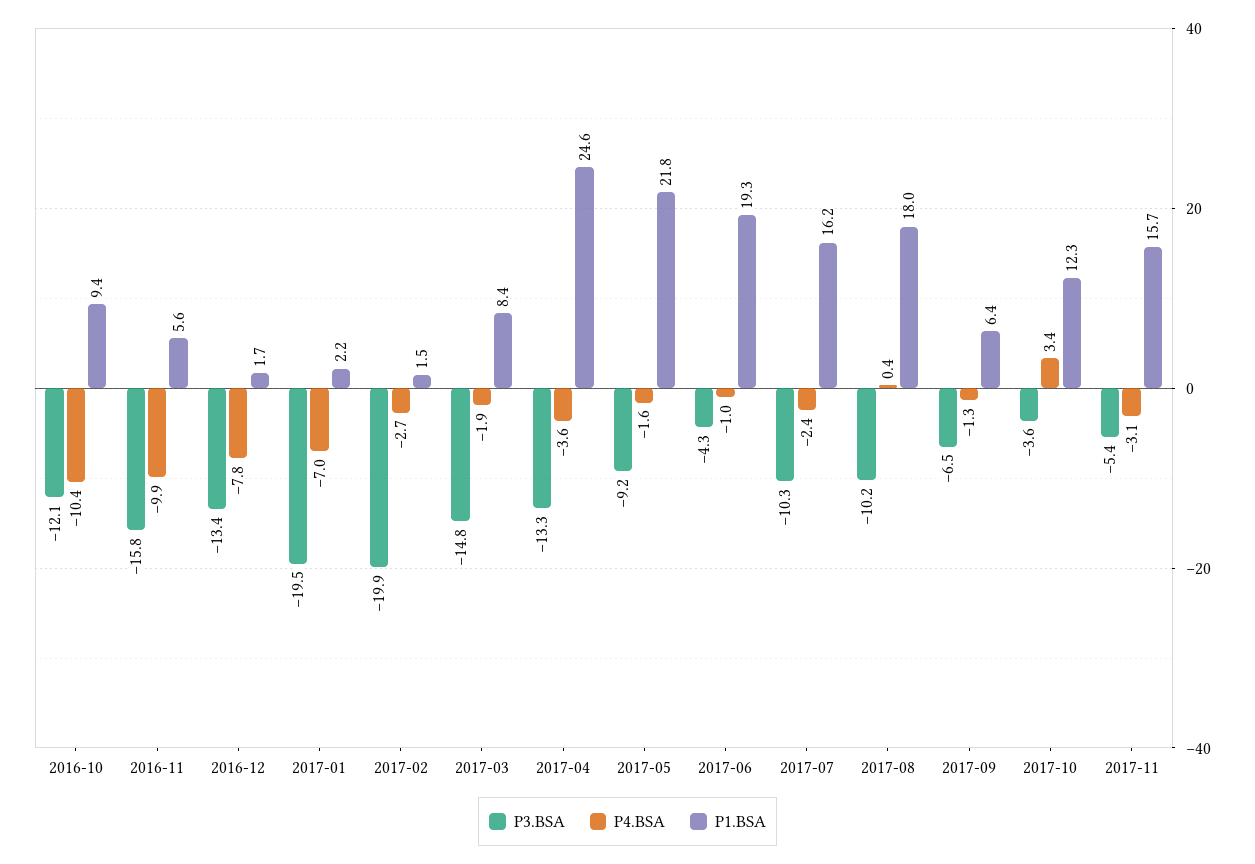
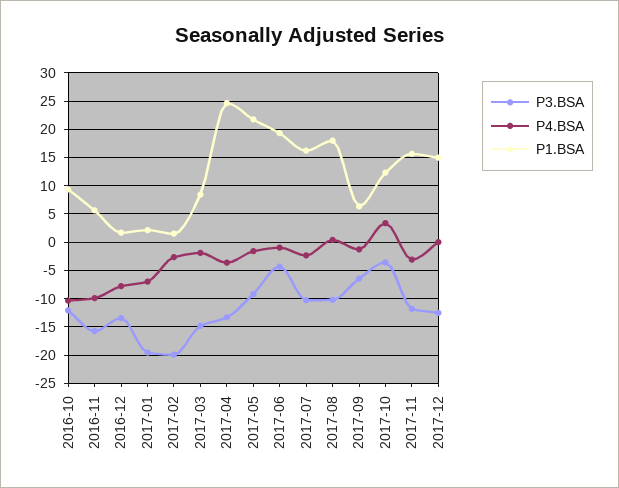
P3.BSA, 2017-11: -5.4 -> -12.5
P3.BSA, 2017-12: none -> -12.5
P4.BSA, 2017-12: none -> 0
P1.BSA, 2017-12: none -> 15

